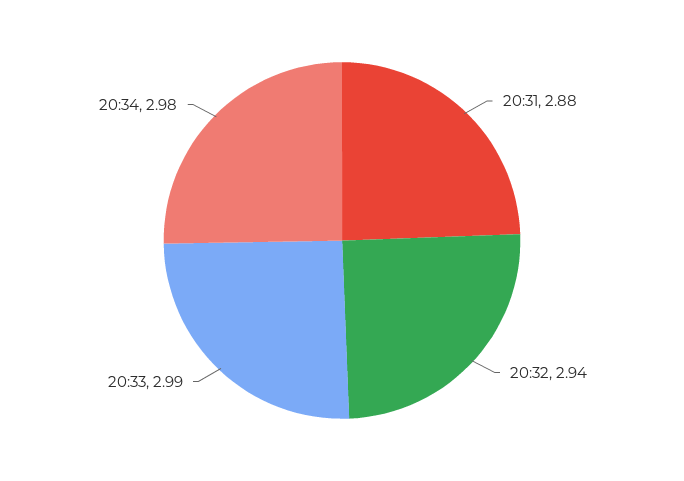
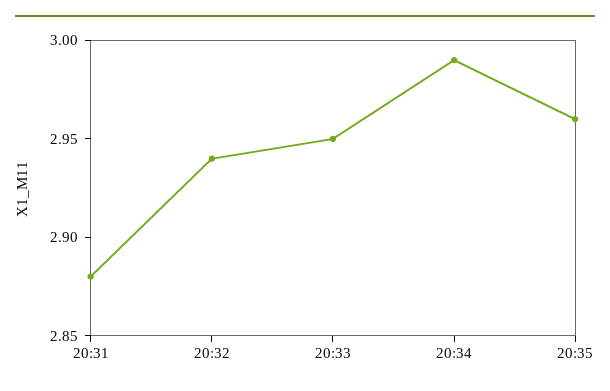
20:33: 2.99 -> 2.95
20:34: 2.98 -> 2.99
20:35: none -> 2.96

